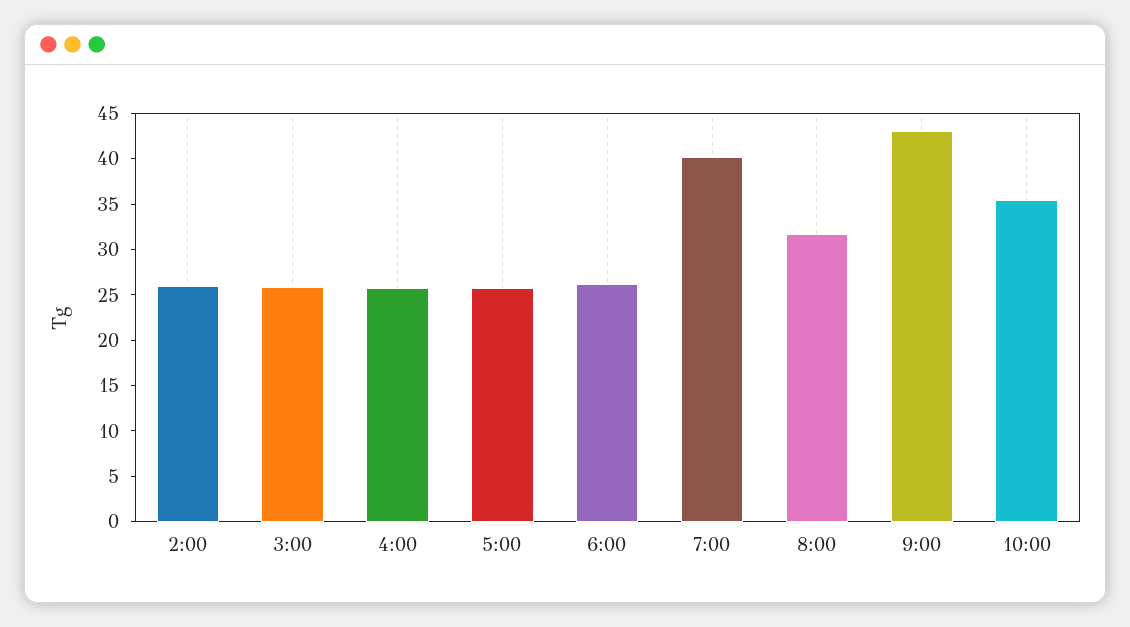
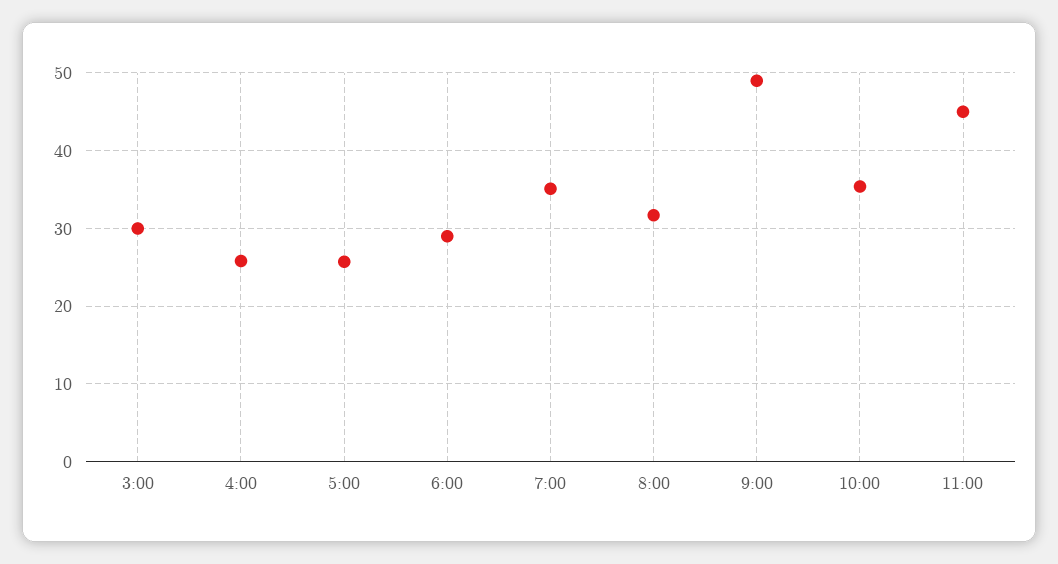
2:00: 26 -> none
3:00: 26 -> 30
6:00: 26 -> 29
7:00: 40 -> 35
9:00: 43 -> 49
11:00: none -> 45

